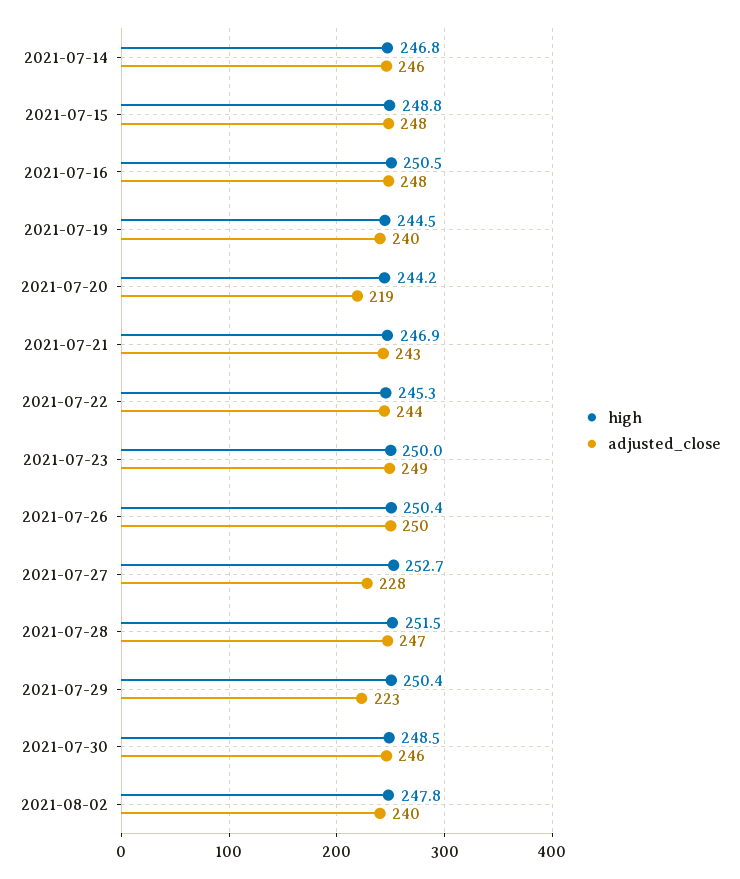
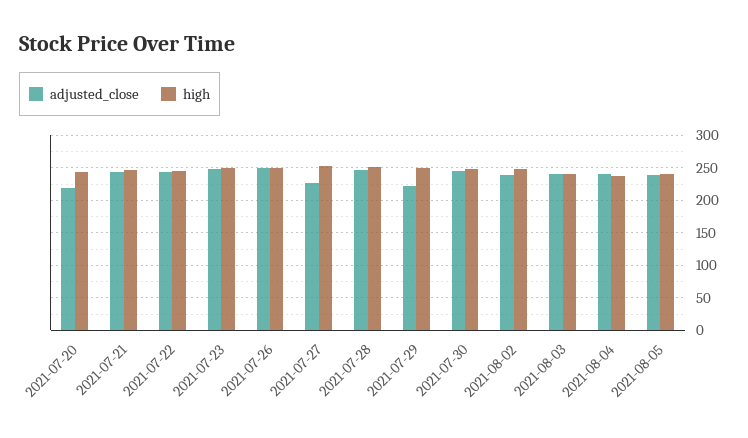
high, 2021-07-14: 246.8 -> none
adjusted_close, 2021-07-14: 246 -> none
high, 2021-07-15: 248.8 -> none
adjusted_close, 2021-07-15: 248 -> none
high, 2021-07-16: 250.5 -> none
adjusted_close, 2021-07-16: 248 -> none
high, 2021-07-19: 244.5 -> none
adjusted_close, 2021-07-19: 240 -> none
adjusted_close, 2021-08-03: none -> 240
high, 2021-08-03: none -> 240
adjusted_close, 2021-08-04: none -> 240
high, 2021-08-04: none -> 240
adjusted_close, 2021-08-05: none -> 240
high, 2021-08-05: none -> 240

